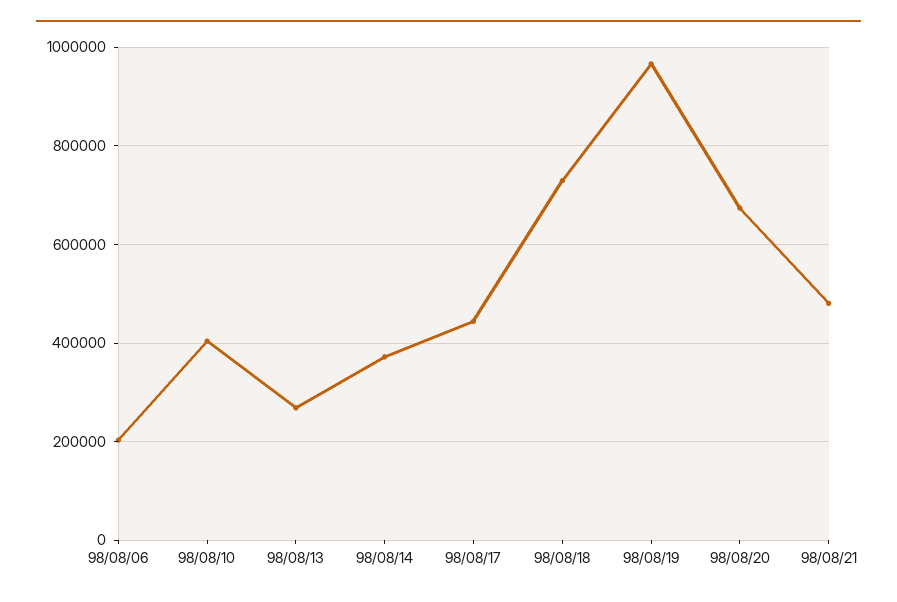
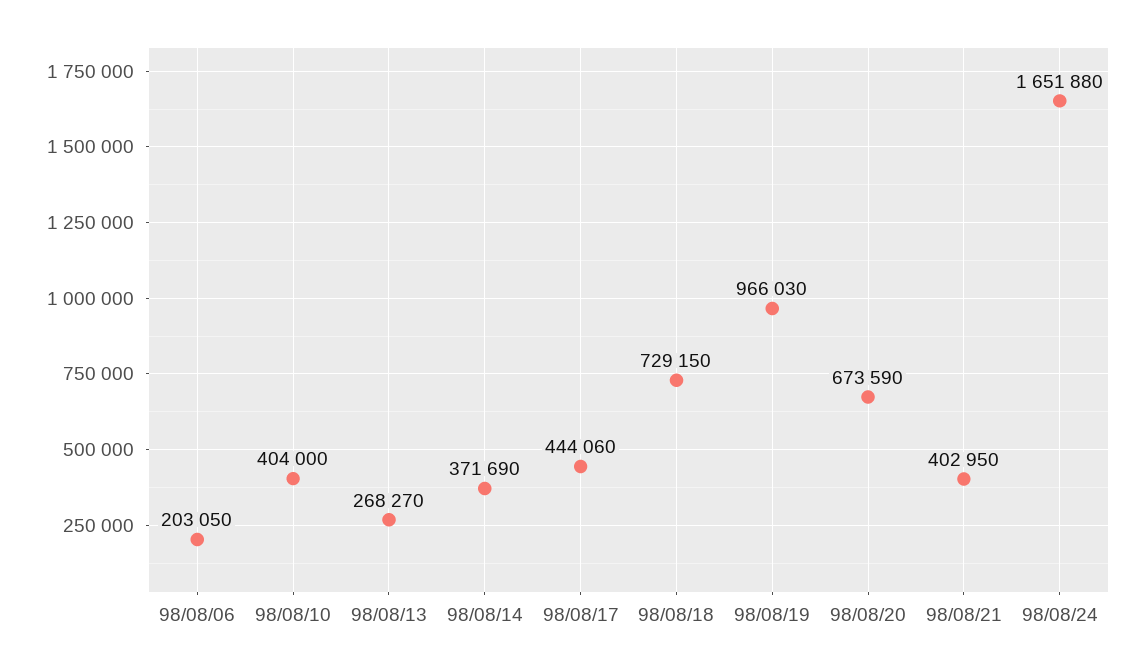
98/08/21: 480000 -> 402950
98/08/24: none -> 1651880

